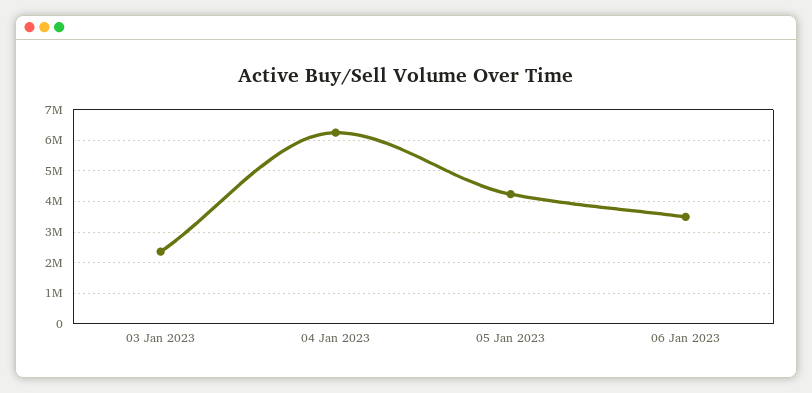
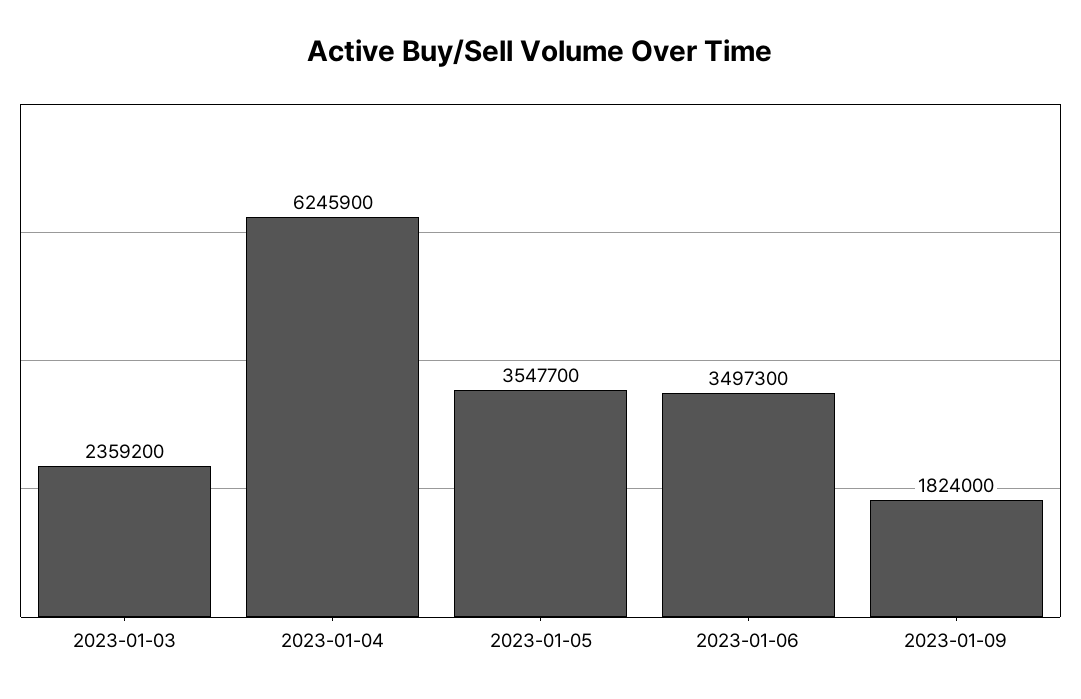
05 Jan 2023: 4200000 -> 3547700
2023-01-09: none -> 1824000

